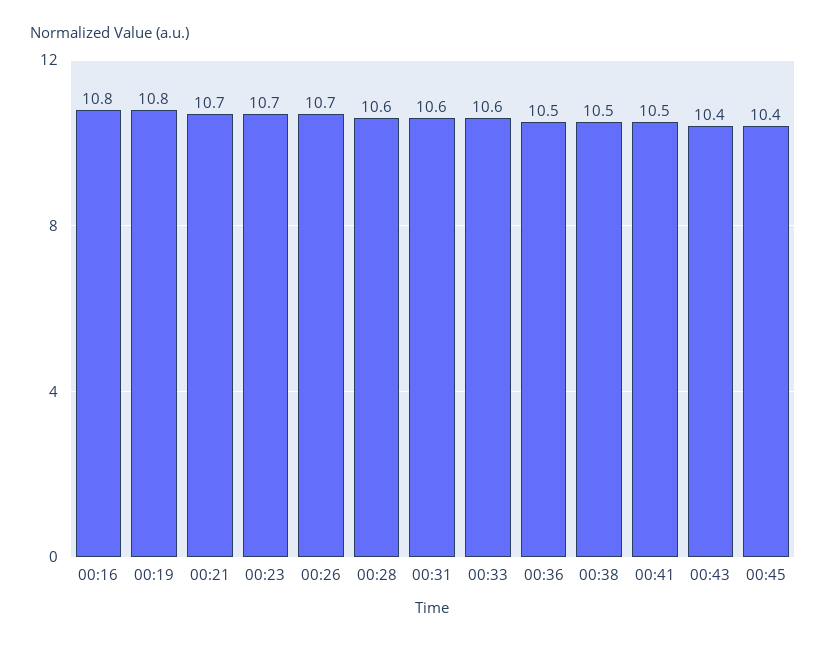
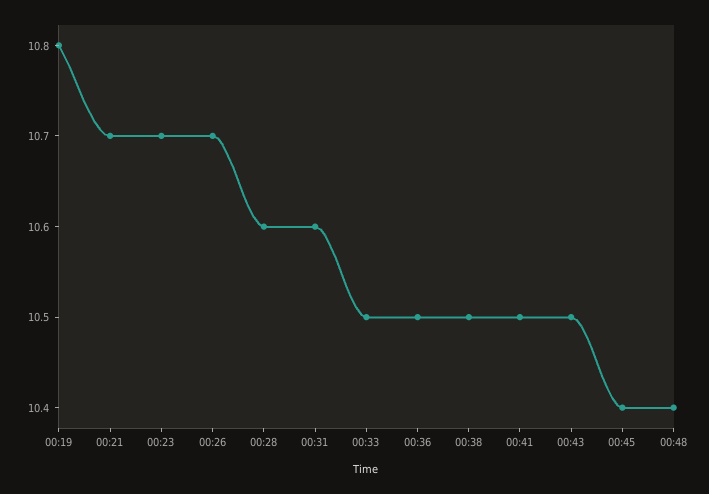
00:16: 10.8 -> none
00:33: 10.6 -> 10.5
00:43: 10.4 -> 10.5
00:48: none -> 10.4

